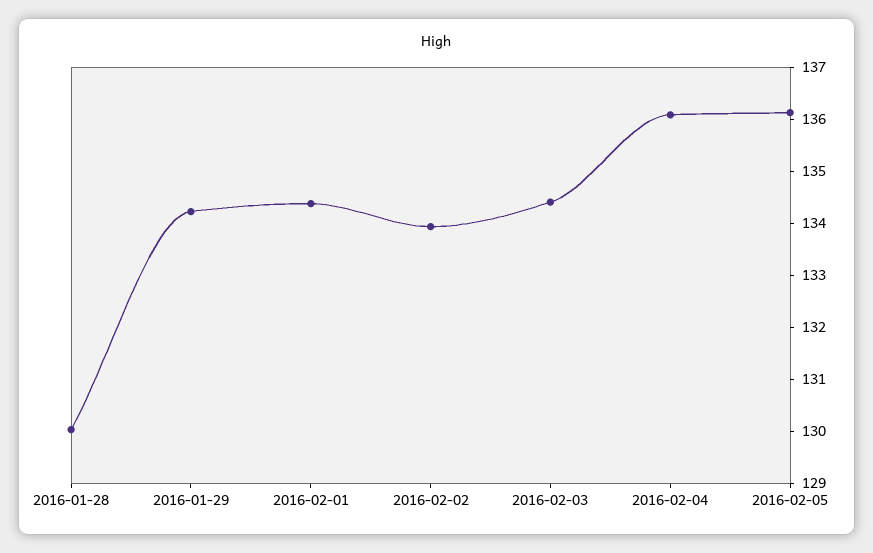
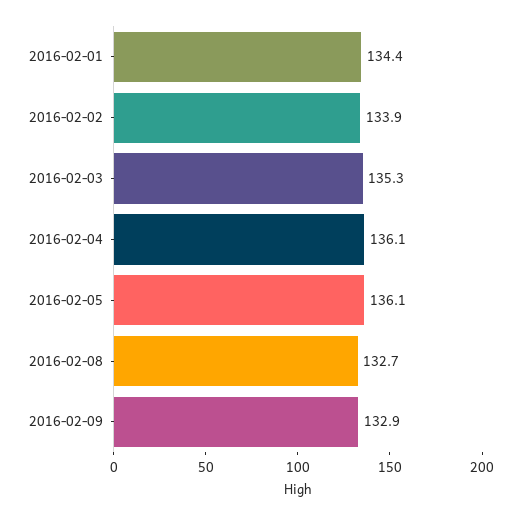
2016-01-28: 130 -> none
2016-01-29: 134.2 -> none
2016-02-03: 134.4 -> 135.3
2016-02-08: none -> 132.7
2016-02-09: none -> 132.9

